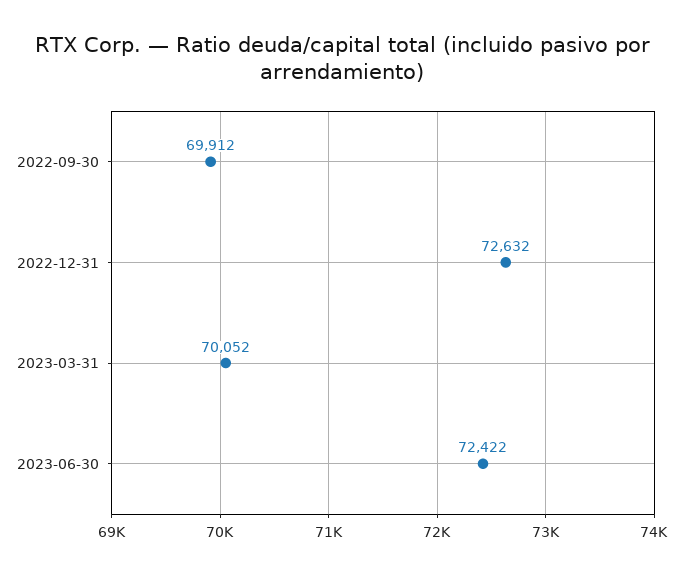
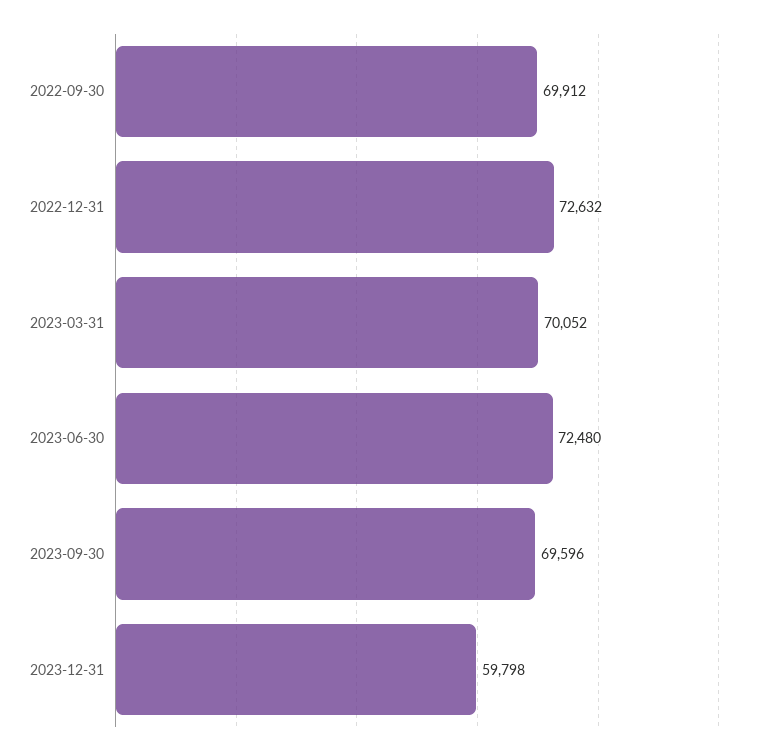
2023-06-30: 72422 -> 72480
2023-09-30: none -> 69596
2023-12-31: none -> 59798

